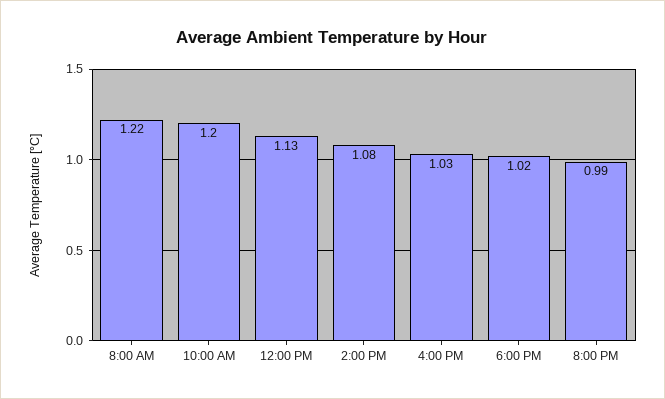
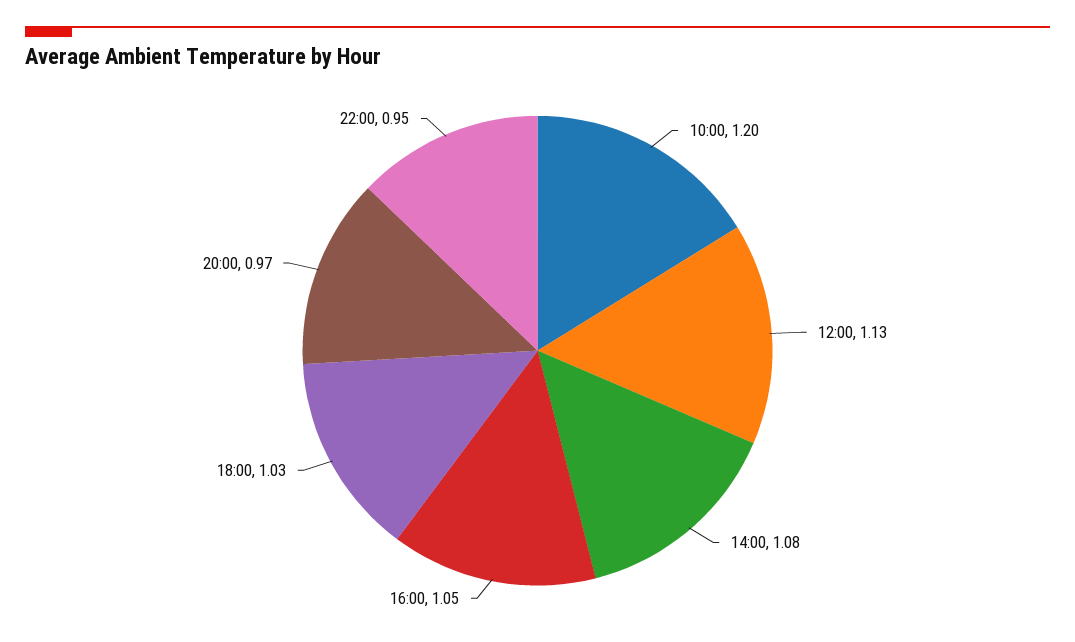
8:00 AM: 1.22 -> none
4:00 PM: 1.03 -> 1.05
6:00 PM: 1.02 -> 1.03
8:00 PM: 0.99 -> 0.97
22:00: none -> 0.95

